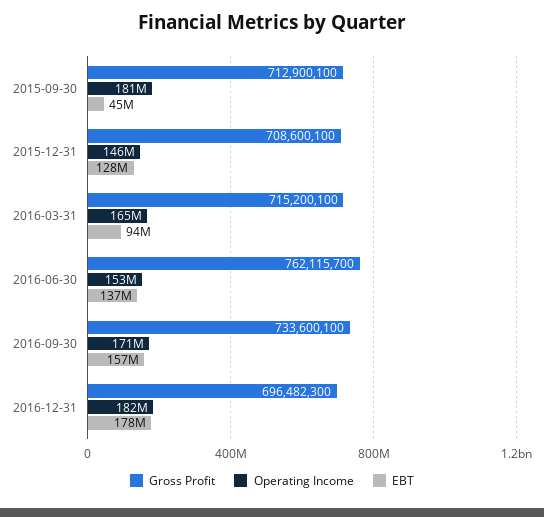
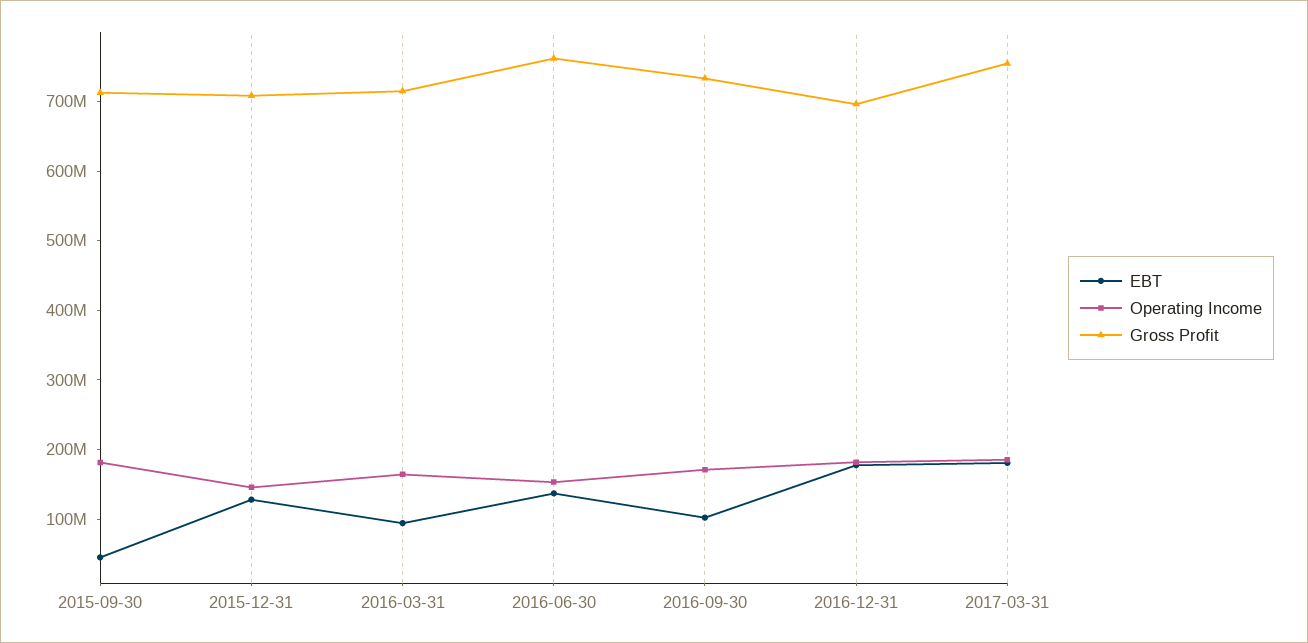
EBT, 2016-09-30: 157000000 -> 100000000
EBT, 2017-03-31: none -> 180000000
Operating Income, 2017-03-31: none -> 180000000
Gross Profit, 2017-03-31: none -> 760000000

